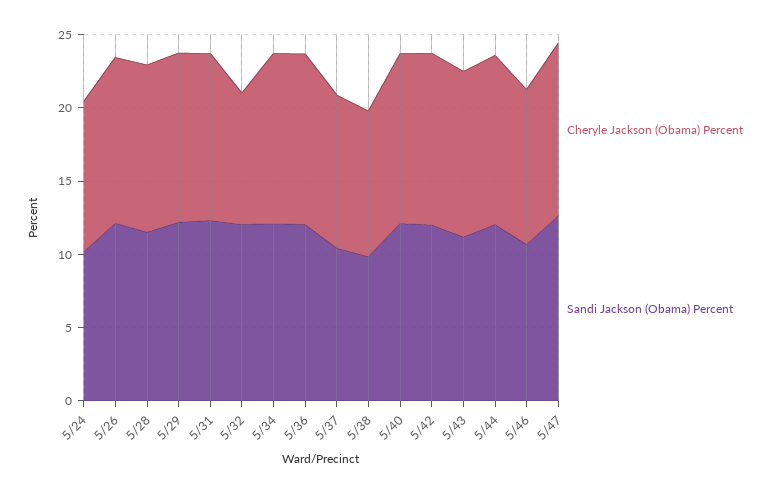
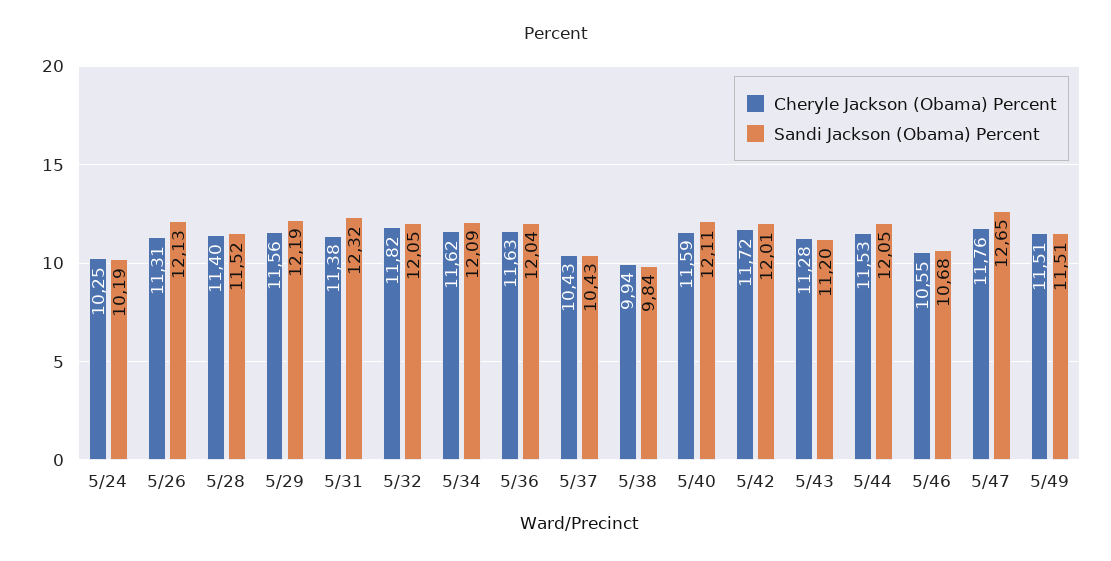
Cheryle Jackson (Obama) Percent, 5/32: 9 -> 11.82
Cheryle Jackson (Obama) Percent, 5/49: none -> 11.51
Sandi Jackson (Obama) Percent, 5/49: none -> 11.51

